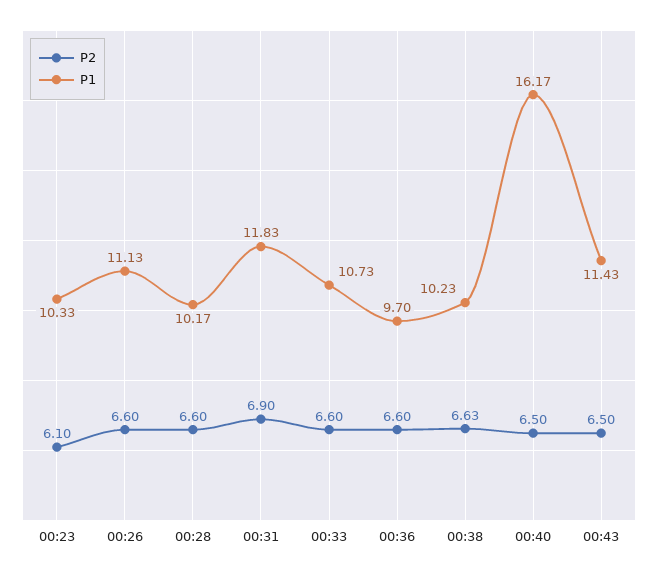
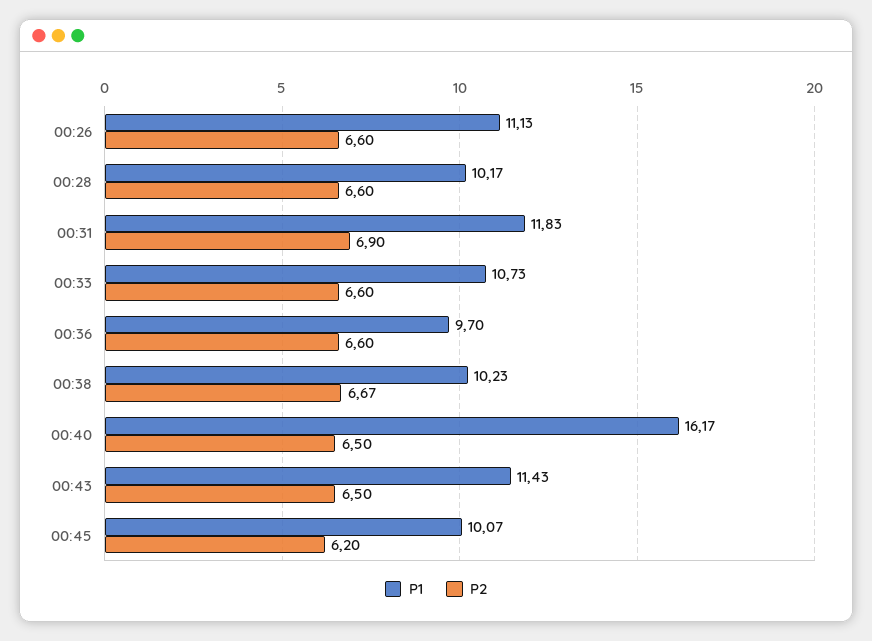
P2, 00:23: 6.1 -> none
P1, 00:23: 10.33 -> none
P2, 00:38: 6.63 -> 6.67
P1, 00:45: none -> 10.07
P2, 00:45: none -> 6.2

